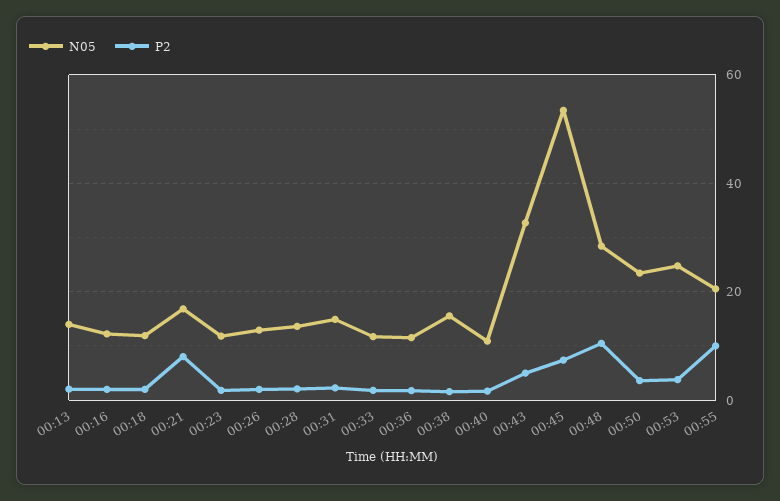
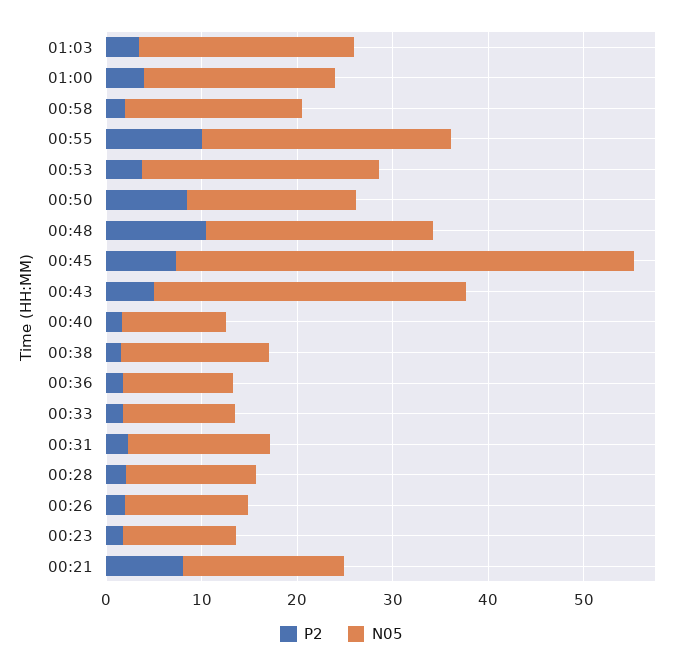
N05, 00:13: 14 -> none
P2, 00:13: 2 -> none
N05, 00:16: 12 -> none
P2, 00:16: 2 -> none
N05, 00:18: 12 -> none
P2, 00:18: 2 -> none
N05, 00:45: 54 -> 48
N05, 00:48: 28 -> 24
N05, 00:50: 24 -> 18
P2, 00:50: 4 -> 8
N05, 00:55: 20 -> 26
P2, 01:03: none -> 4
N05, 01:03: none -> 22
P2, 01:00: none -> 4
N05, 01:00: none -> 20
P2, 00:58: none -> 2
N05, 00:58: none -> 18

